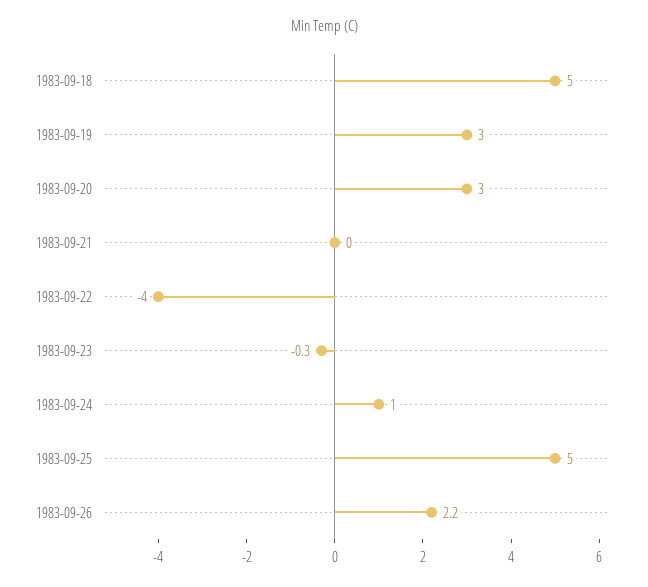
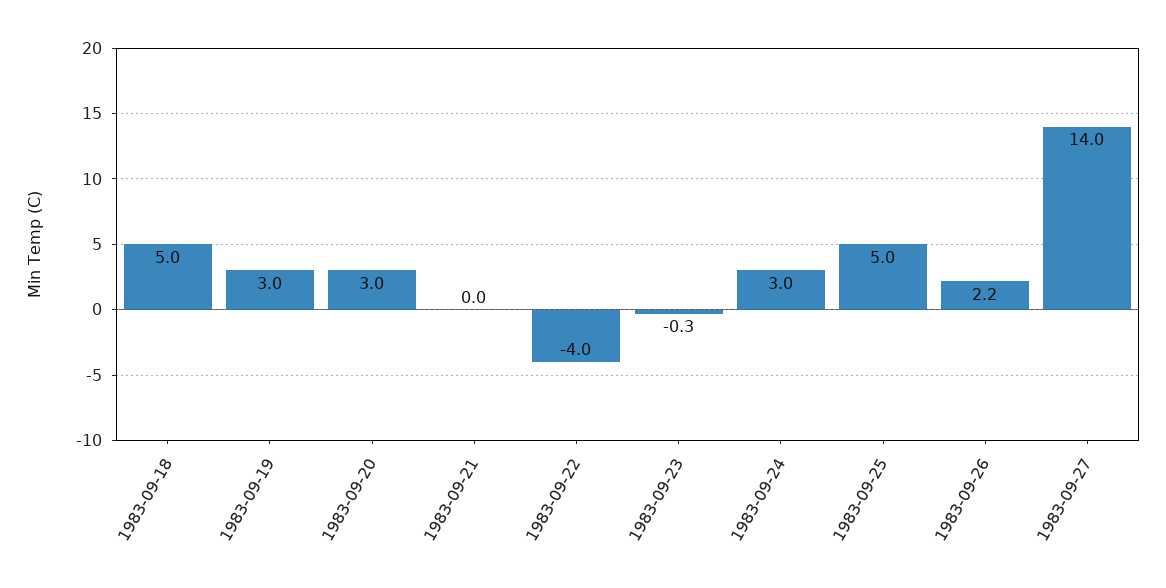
1983-09-24: 1 -> 3
1983-09-27: none -> 14

